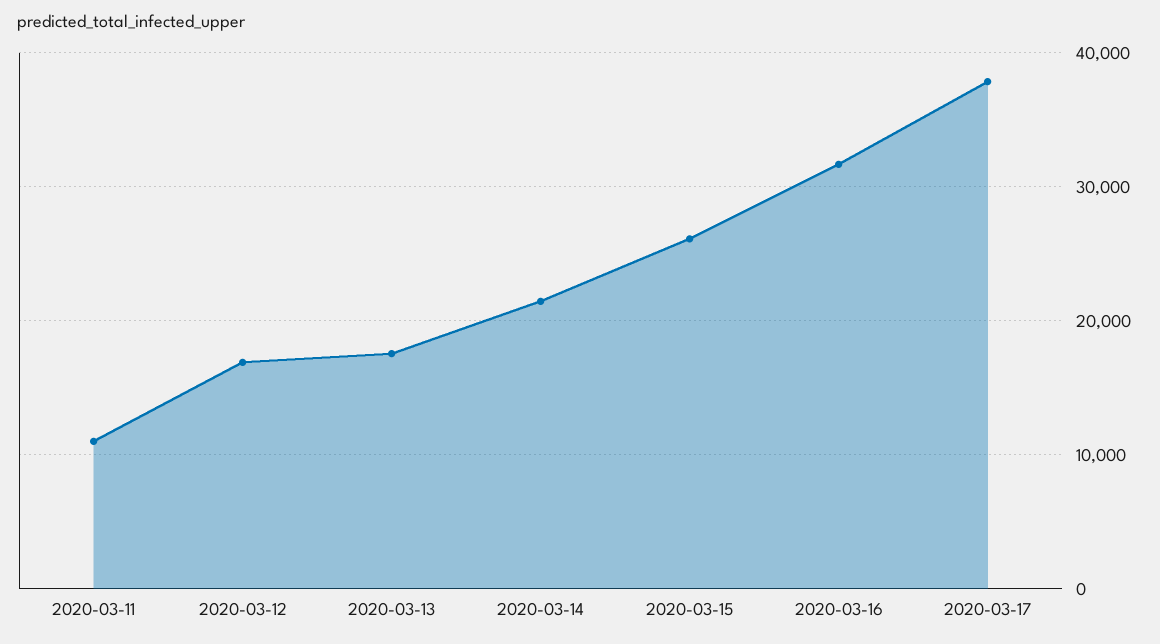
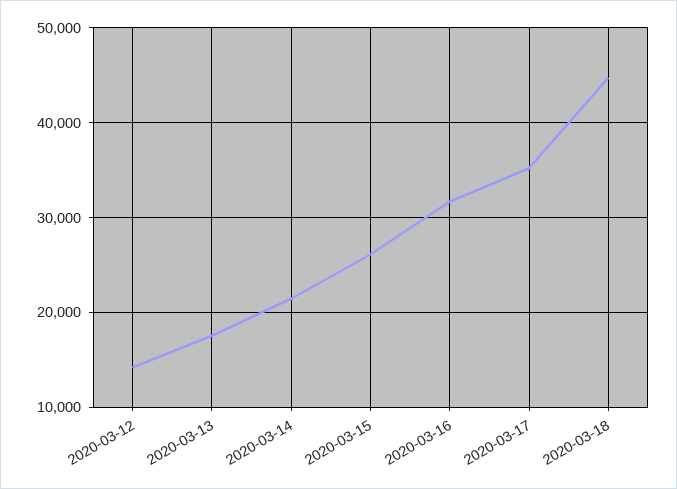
2020-03-11: 11000 -> none
2020-03-12: 17000 -> 14000
2020-03-17: 38000 -> 35000
2020-03-18: none -> 45000

